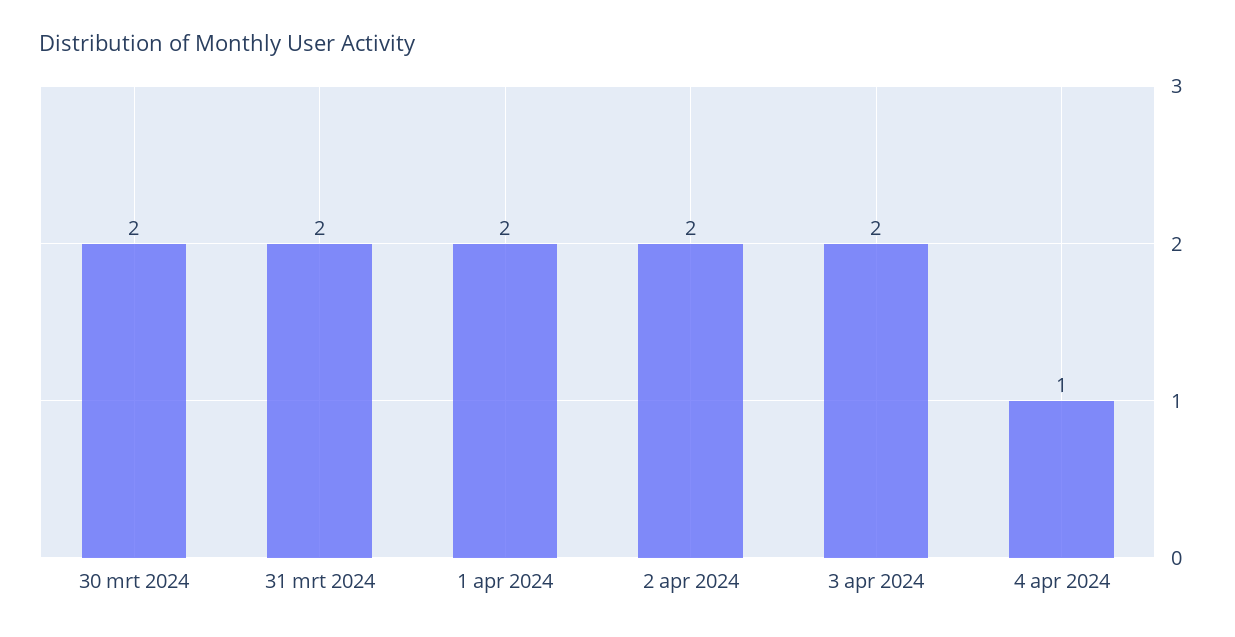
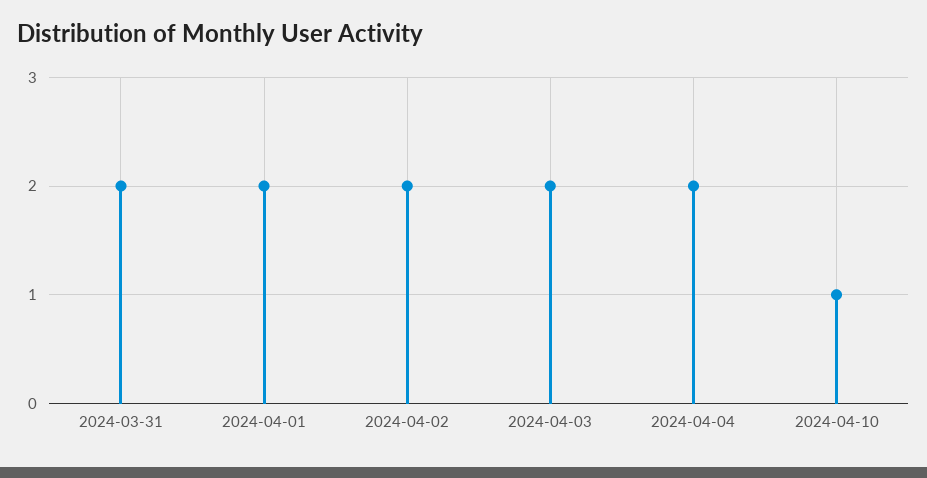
30 mrt 2024: 2 -> none
4 apr 2024: 1 -> 2
2024-04-10: none -> 1

